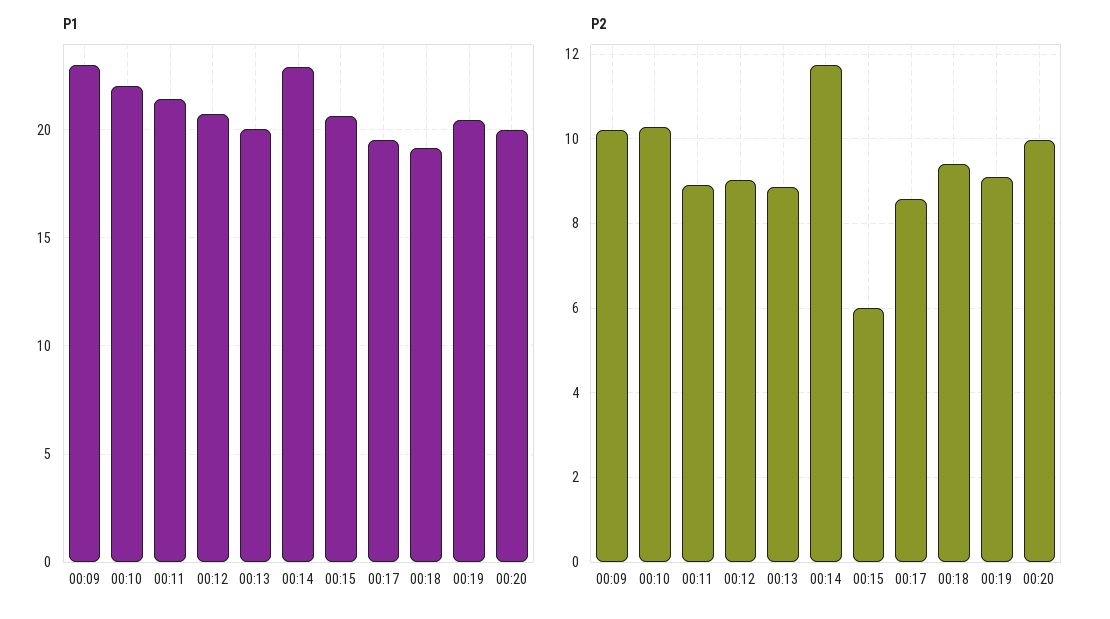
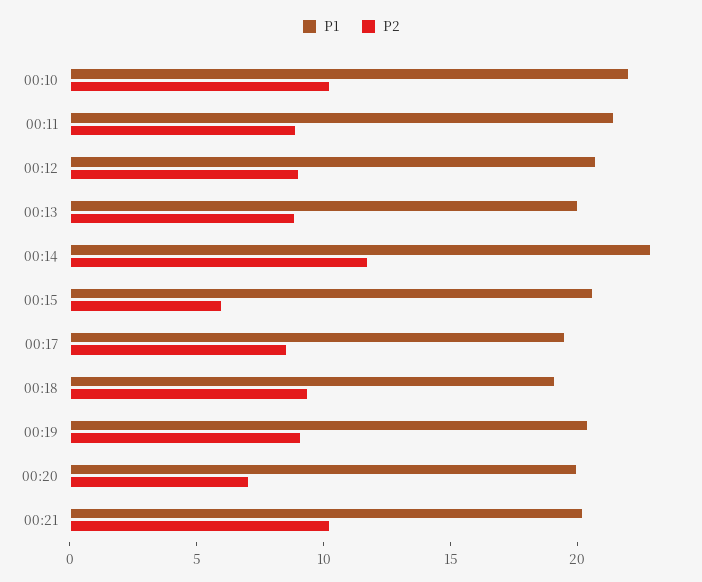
P1, 00:09: 23 -> none
P2, 00:09: 10.2 -> none
P2, 00:20: 10 -> 7
P1, 00:21: none -> 20
P2, 00:21: none -> 10

